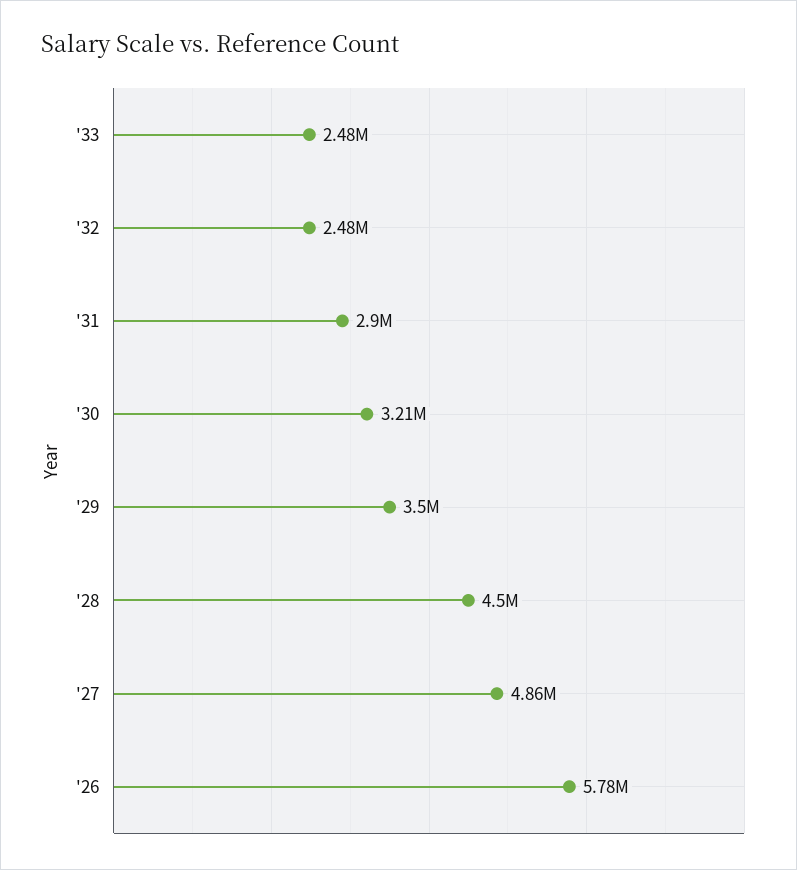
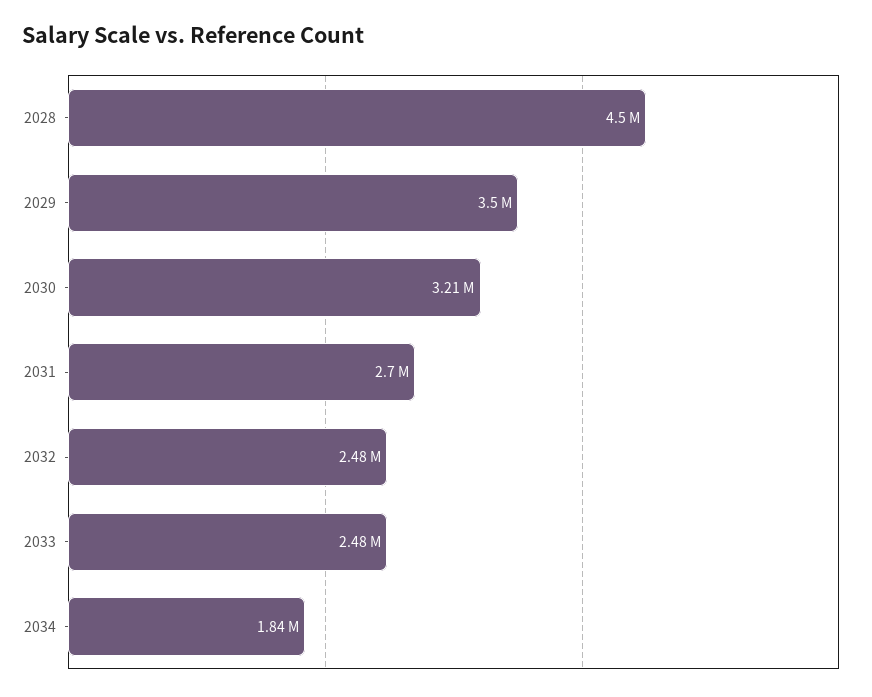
'31: 2900000 -> 2700000
'27: 4860000 -> none
'26: 5780000 -> none
2034: none -> 1840000

